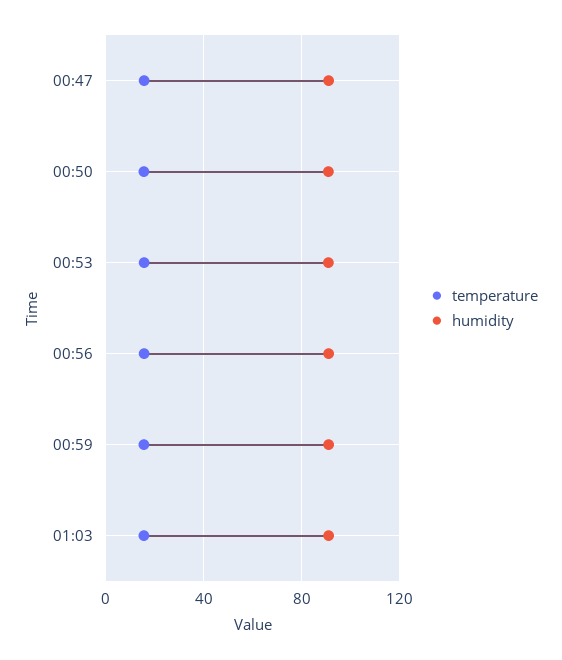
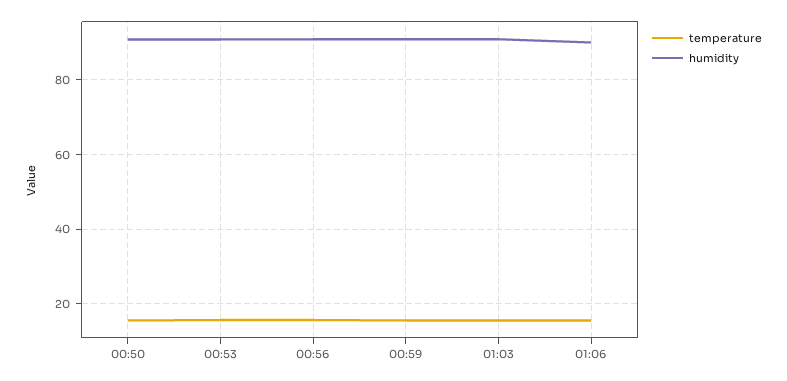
temperature, 00:47: 15 -> none
humidity, 00:47: 90 -> none
temperature, 01:06: none -> 16
humidity, 01:06: none -> 90

